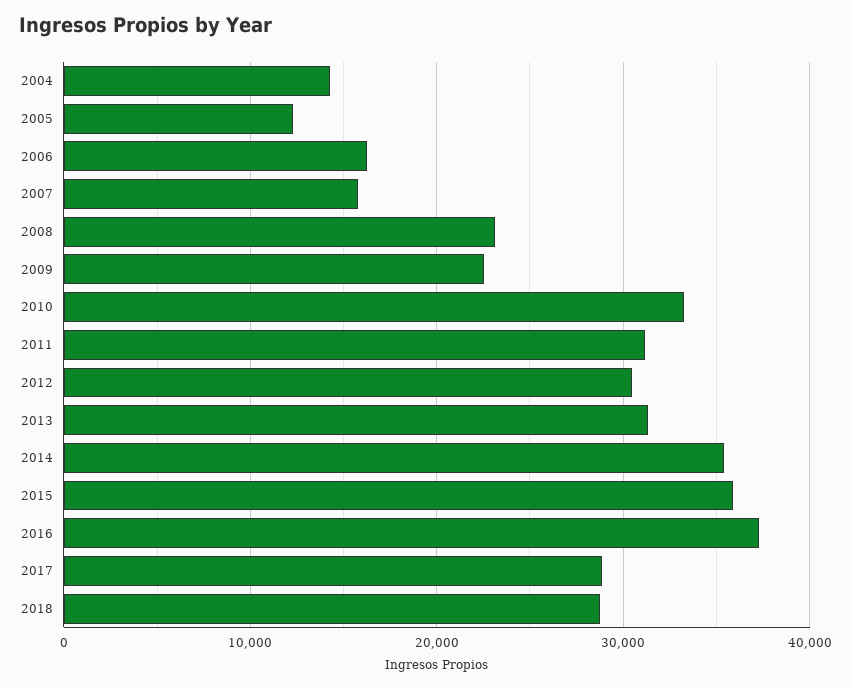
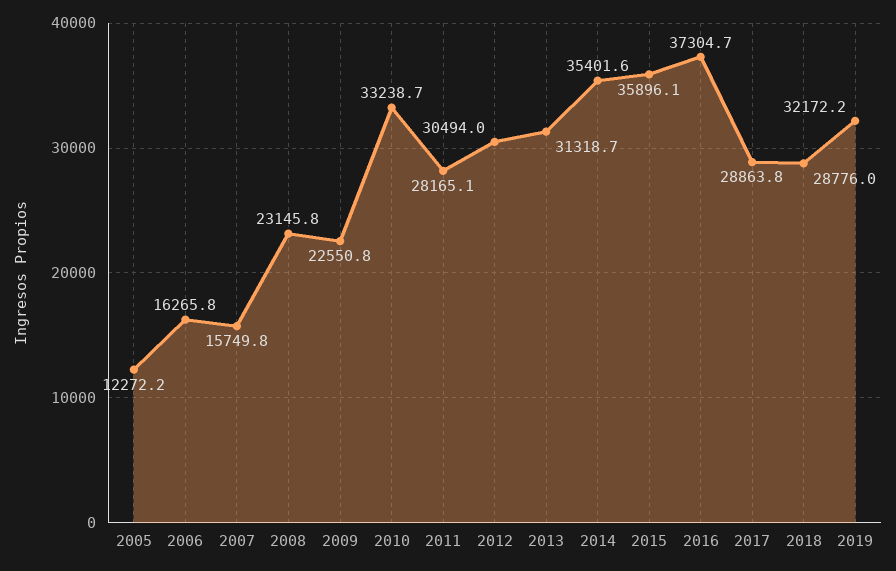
2004: 14000 -> none
2011: 31000 -> 28165.1
2019: none -> 32172.2

